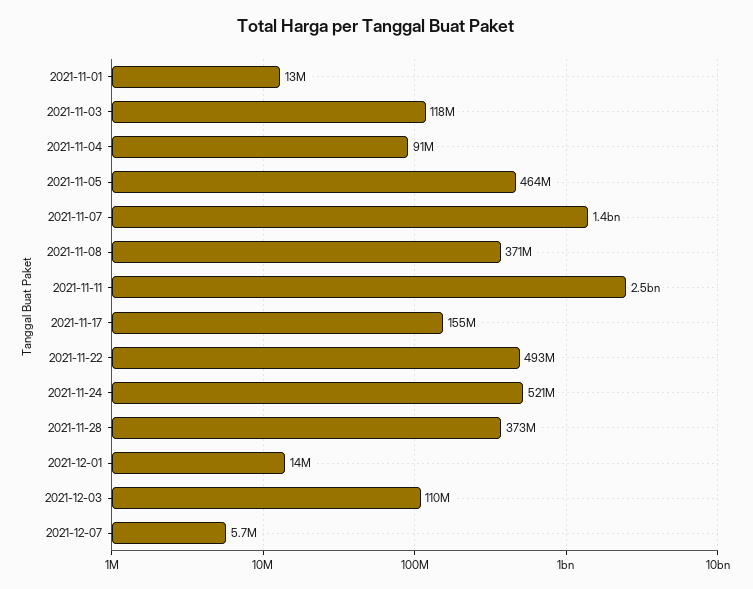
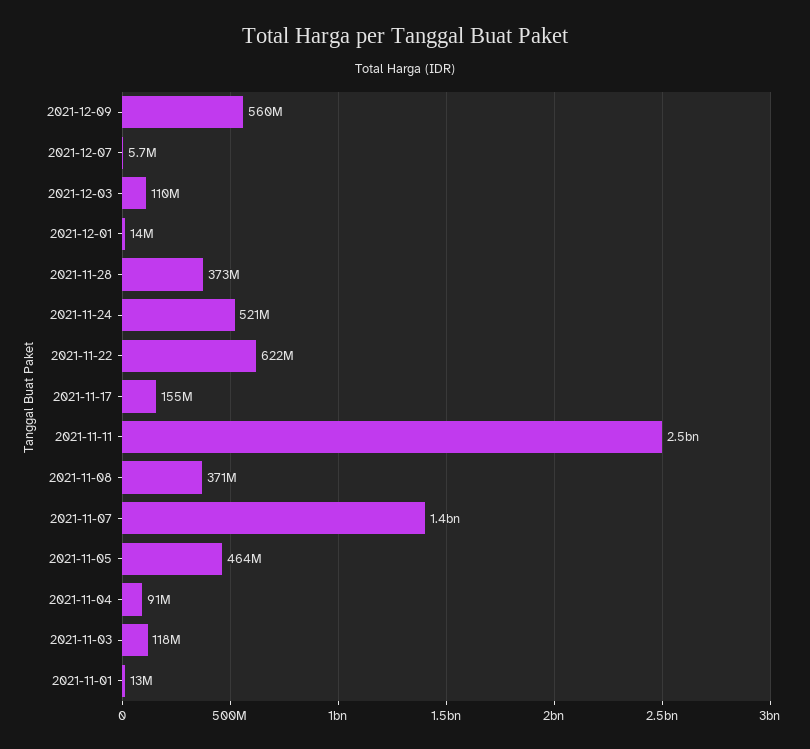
2021-11-22: 493000000 -> 622000000
2021-12-09: none -> 560000000

